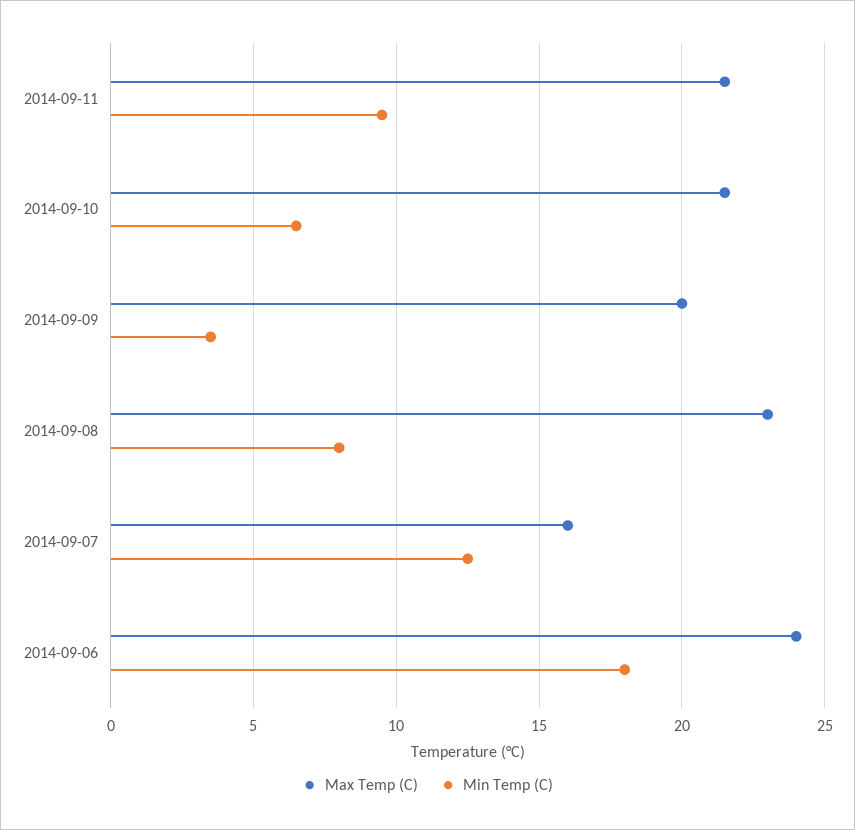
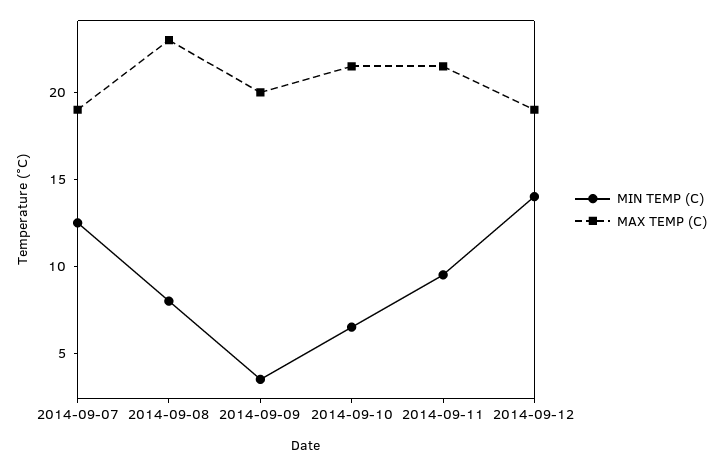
Max Temp (C), 2014-09-07: 16 -> 19
Max Temp (C), 2014-09-06: 24 -> none
Min Temp (C), 2014-09-06: 18 -> none
Min Temp (C), 2014-09-12: none -> 14
Max Temp (C), 2014-09-12: none -> 19

